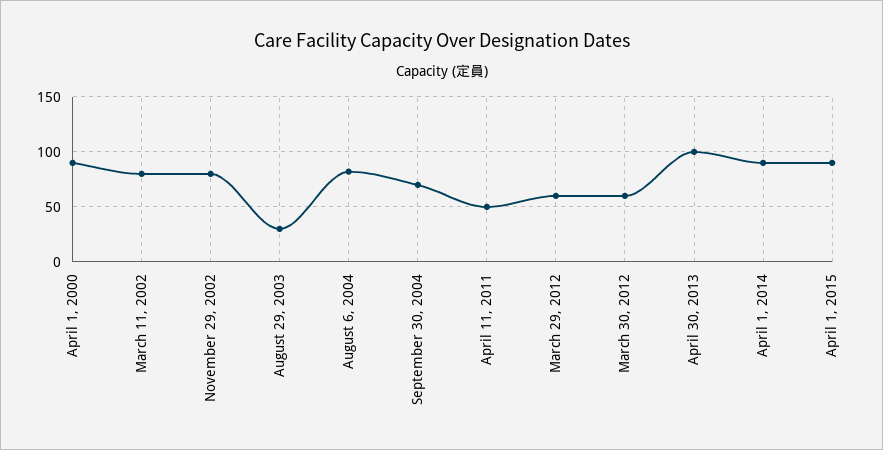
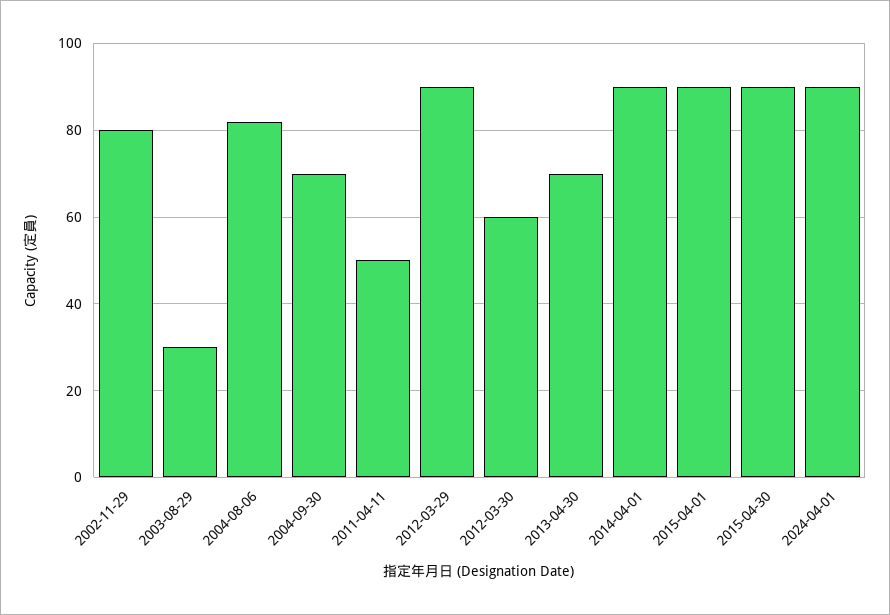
April 1, 2000: 90 -> none
March 11, 2002: 80 -> none
March 29, 2012: 60 -> 90
April 30, 2013: 100 -> 70
2015-04-30: none -> 90
2024-04-01: none -> 90

